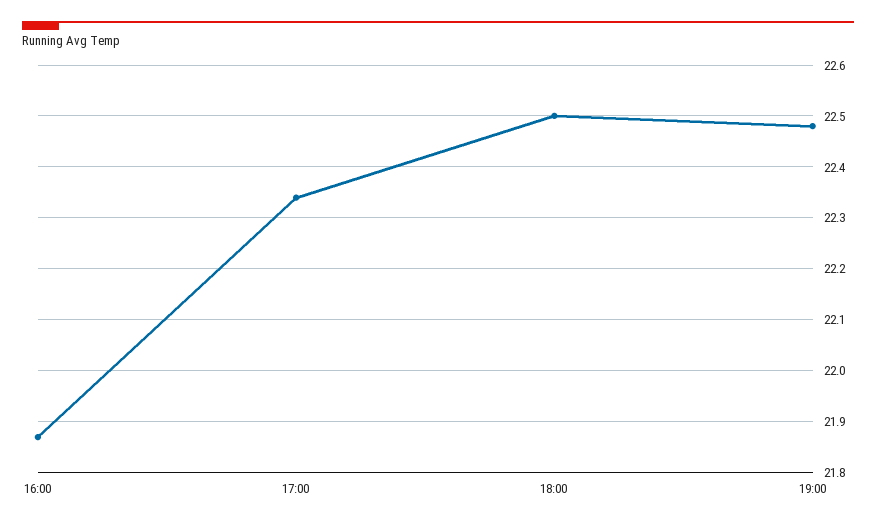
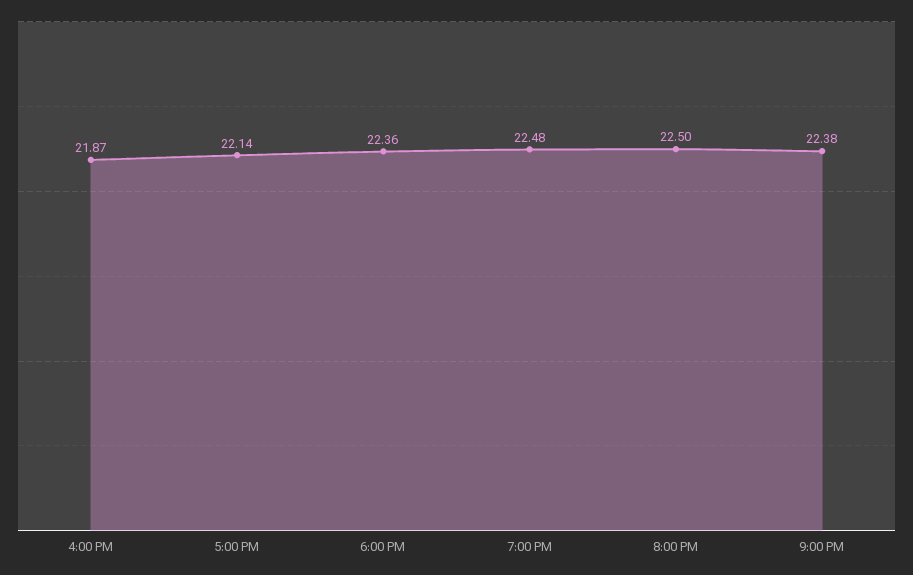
17:00: 22.35 -> 22.14
18:00: 22.5 -> 22.36
8:00 PM: none -> 22.5
9:00 PM: none -> 22.38

